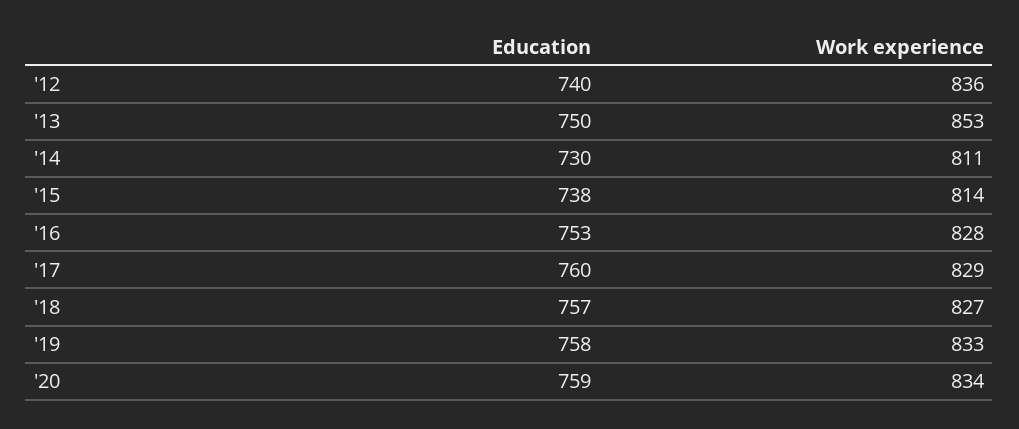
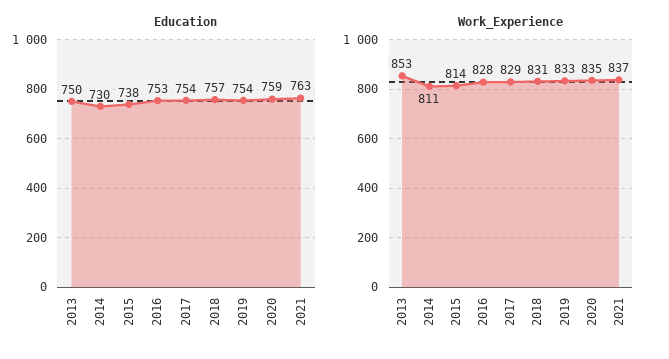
Education, '12: 740 -> none
Work experience, '12: 836 -> none
Education, '17: 760 -> 754
Work experience, '18: 827 -> 831
Education, '19: 758 -> 754
Work experience, '20: 834 -> 835
Education, 2021: none -> 763
Work experience, 2021: none -> 837

